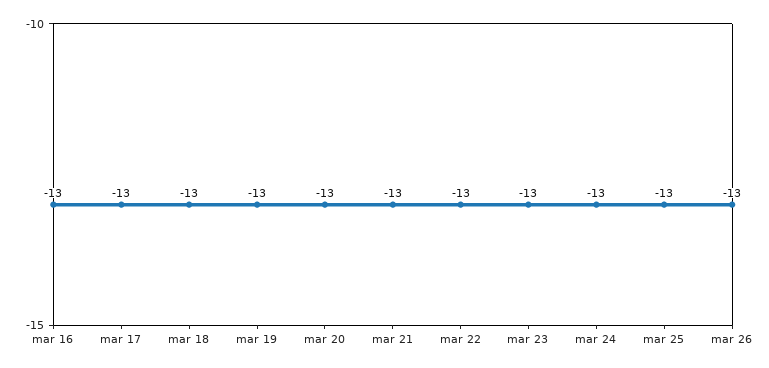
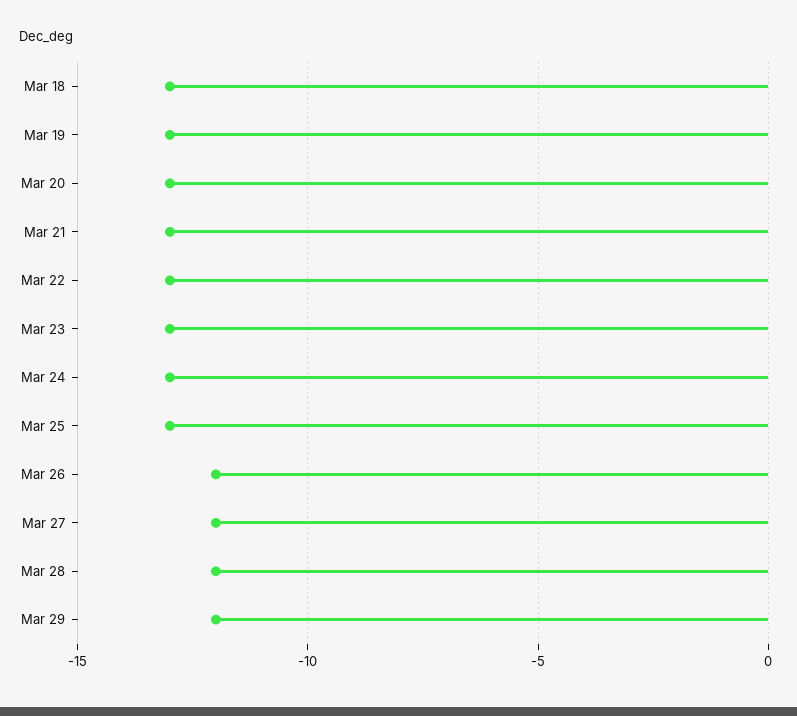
mar 16: -13 -> none
mar 17: -13 -> none
mar 26: -13 -> -12
Mar 27: none -> -12
Mar 28: none -> -12
Mar 29: none -> -12

